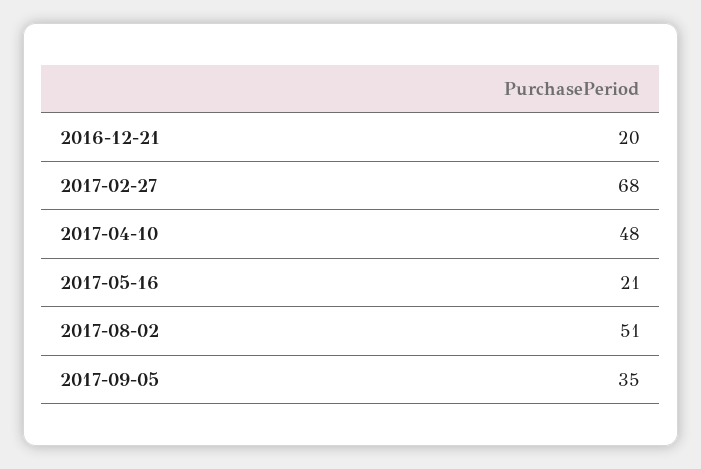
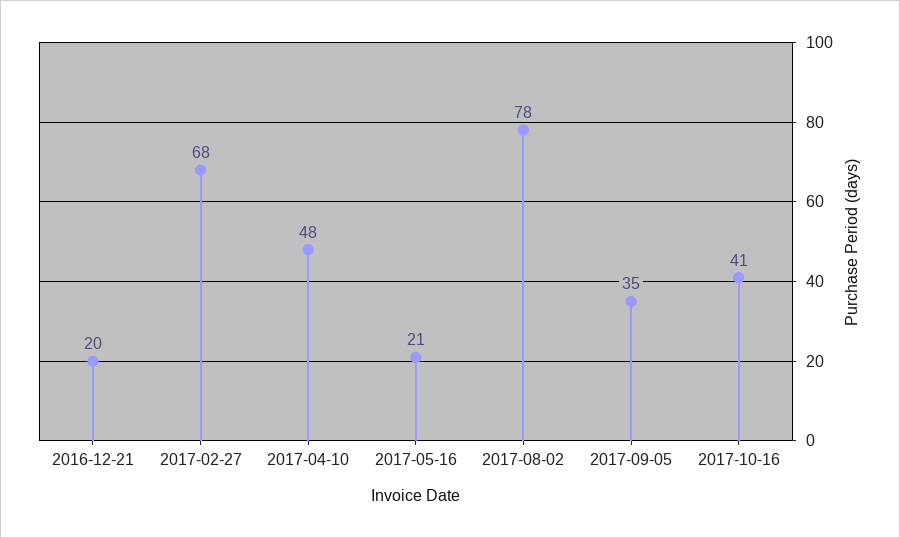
2017-08-02: 51 -> 78
2017-10-16: none -> 41

